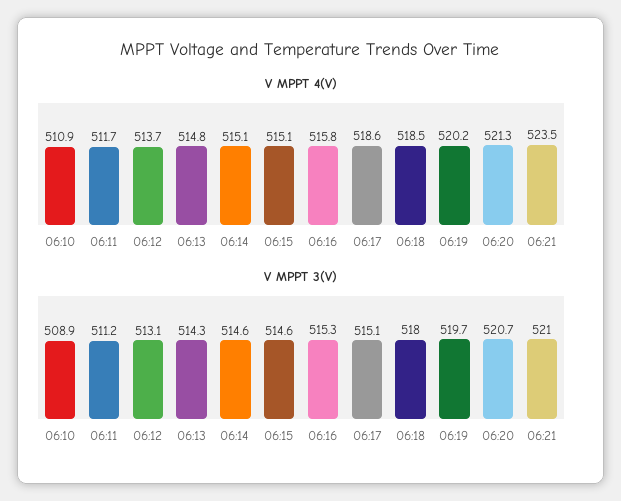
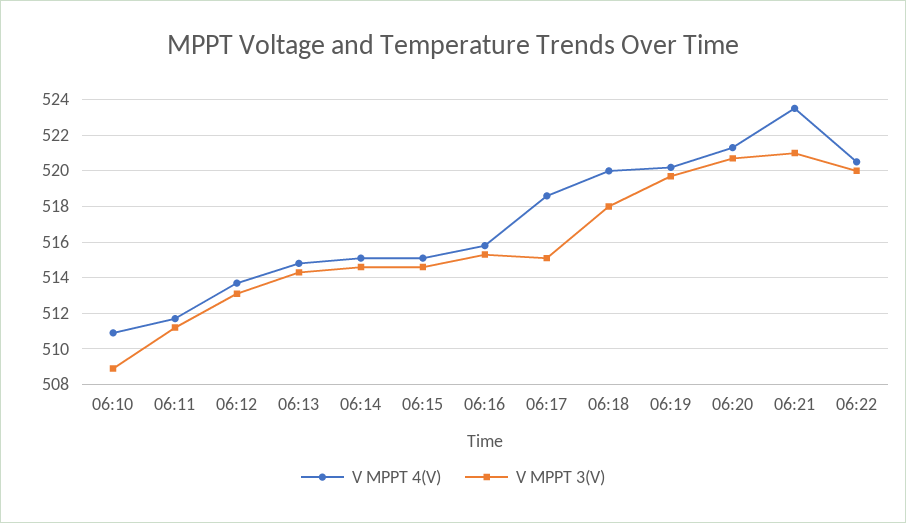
V MPPT 4(V), 06:18: 518.5 -> 520
V MPPT 4(V), 06:22: none -> 520.5
V MPPT 3(V), 06:22: none -> 520

